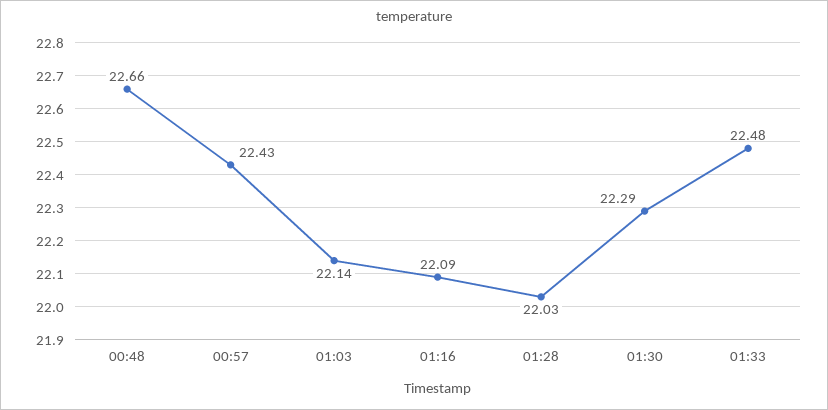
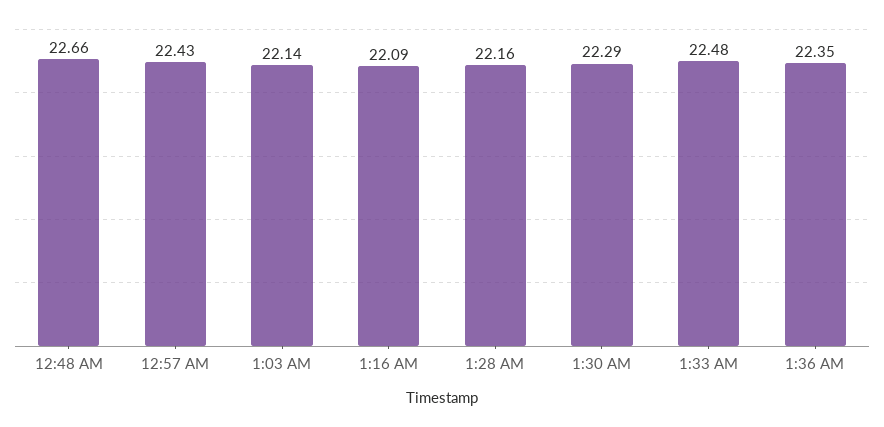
01:28: 22.03 -> 22.16
1:36 AM: none -> 22.35

